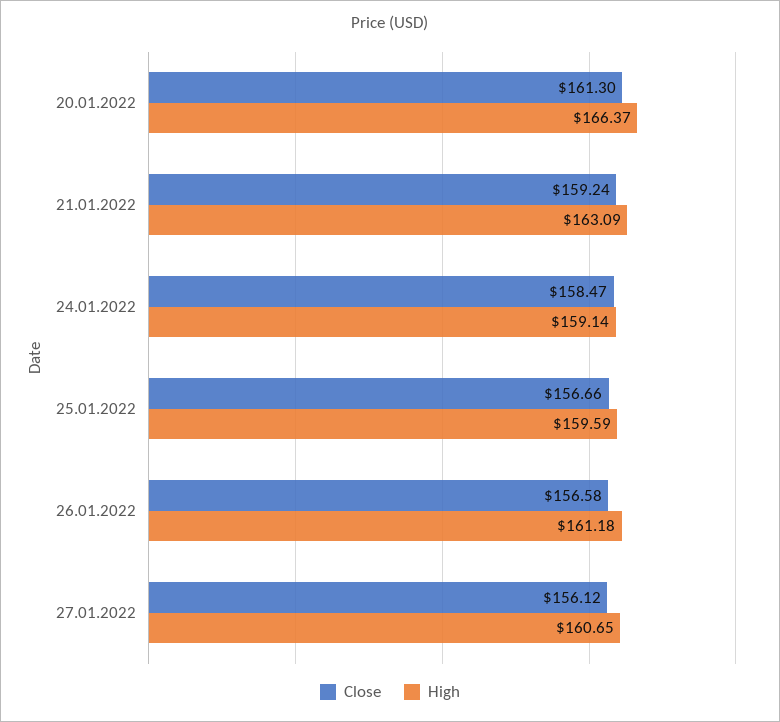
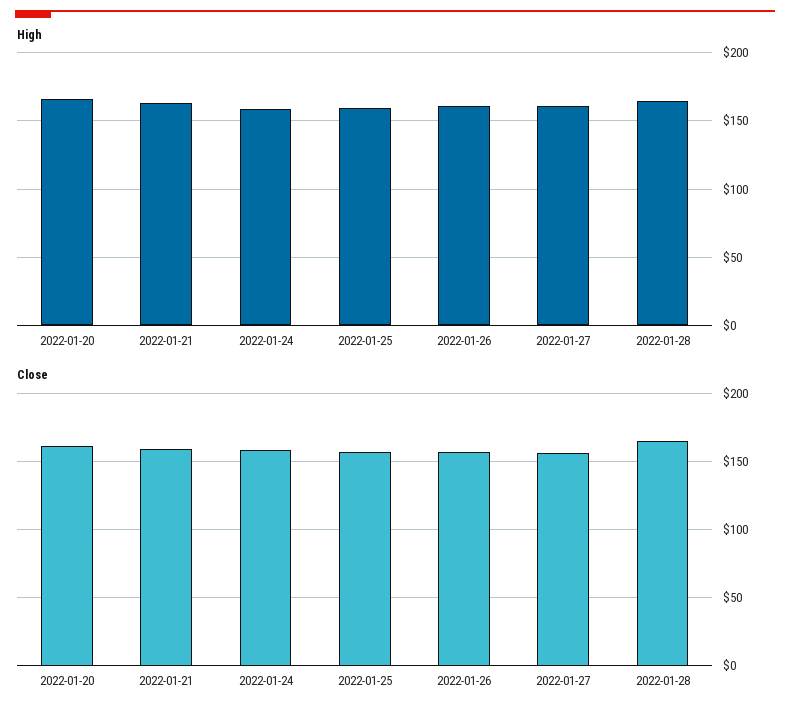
High, 2022-01-28: none -> 165
Close, 2022-01-28: none -> 165

